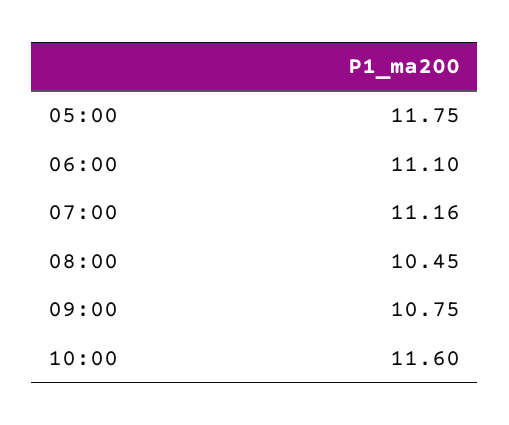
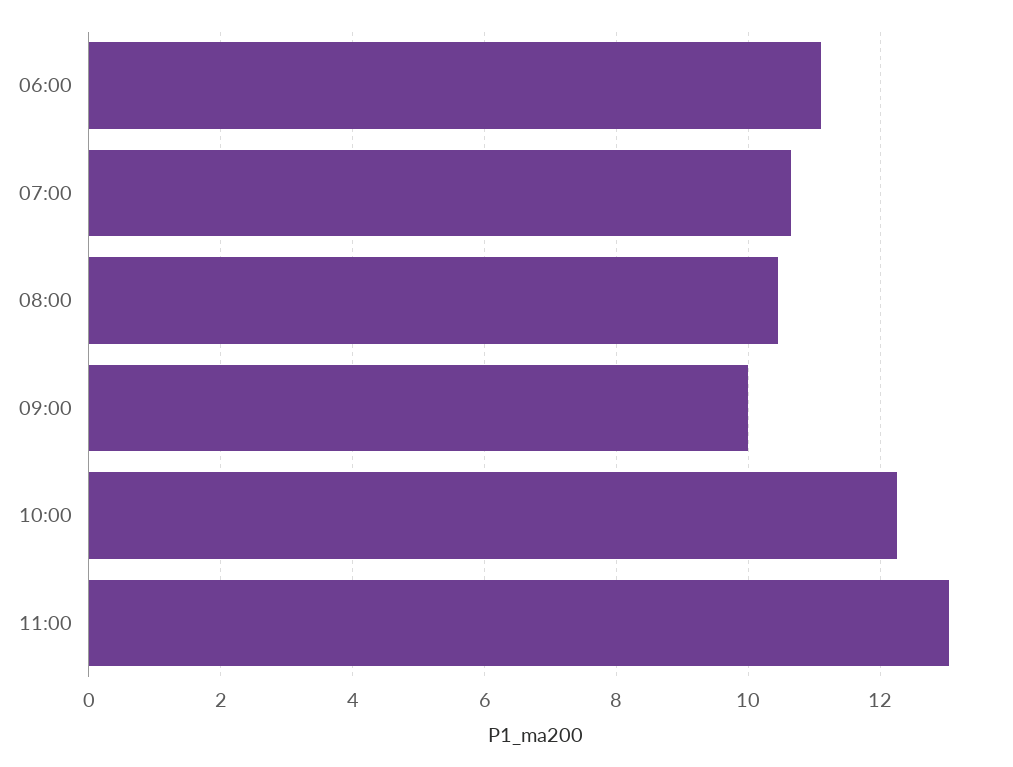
05:00: 11.75 -> none
07:00: 11.16 -> 10.6
09:00: 10.75 -> 10
10:00: 11.6 -> 12.2
11:00: none -> 13

